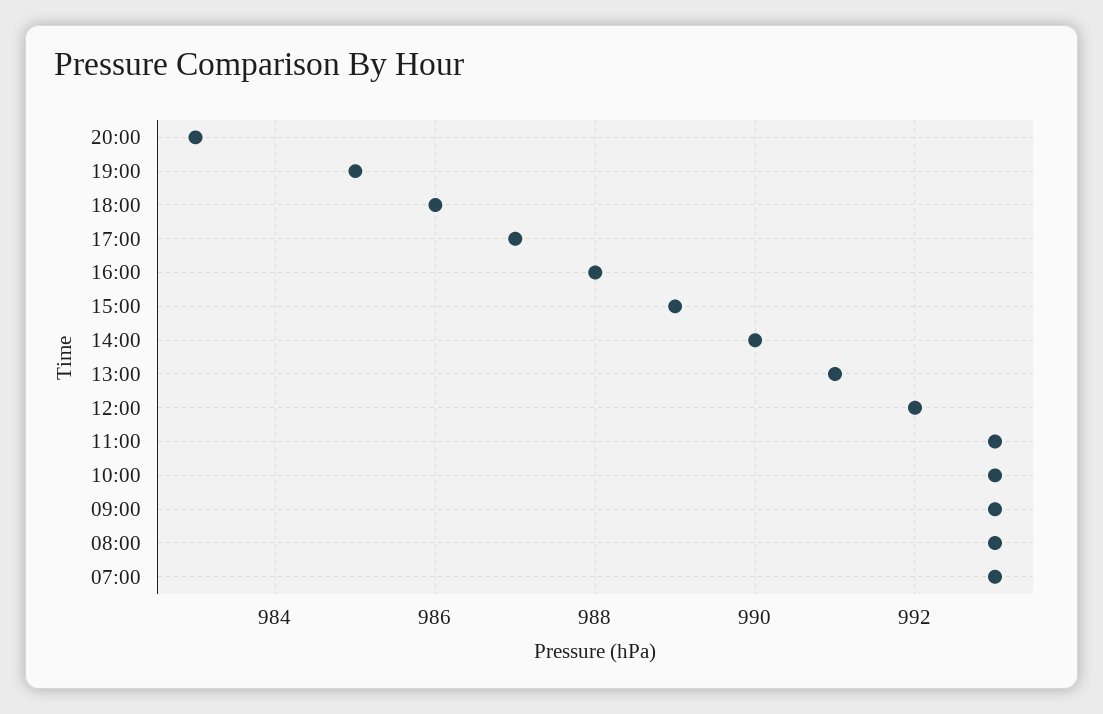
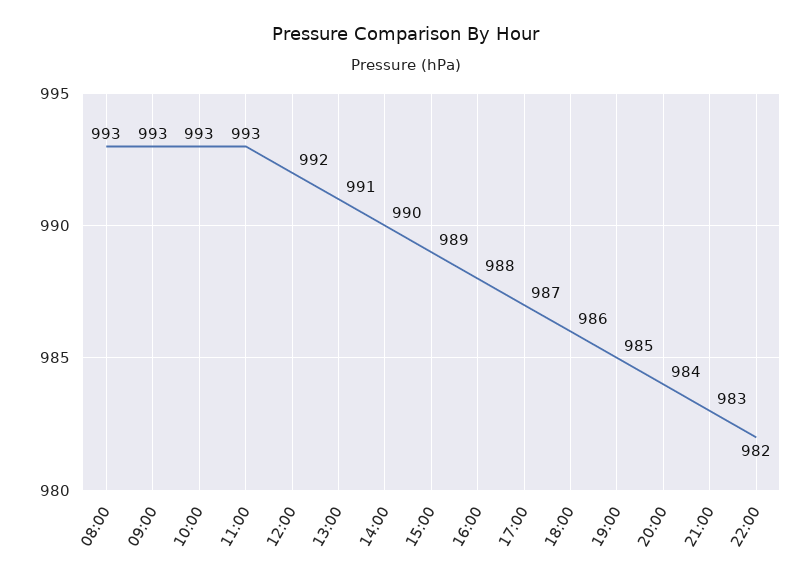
20:00: 983 -> 984
07:00: 993 -> none
21:00: none -> 983
22:00: none -> 982

